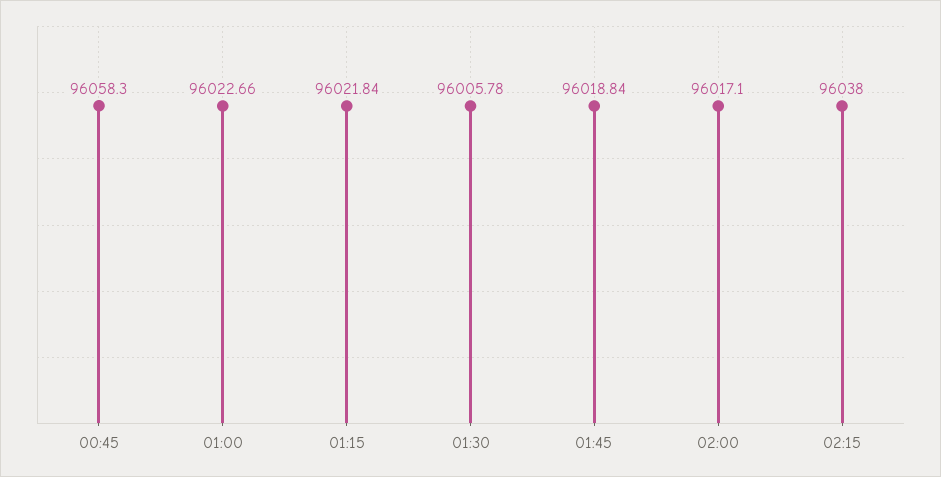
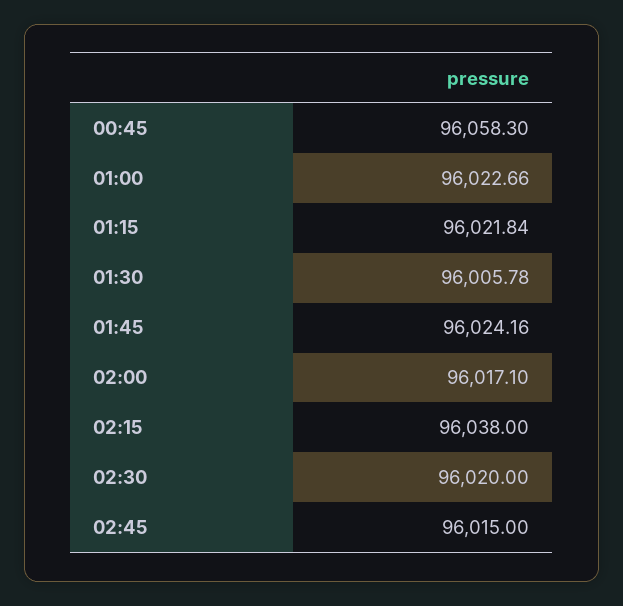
01:45: 96018.84 -> 96024.16
02:30: none -> 96020
02:45: none -> 96015

